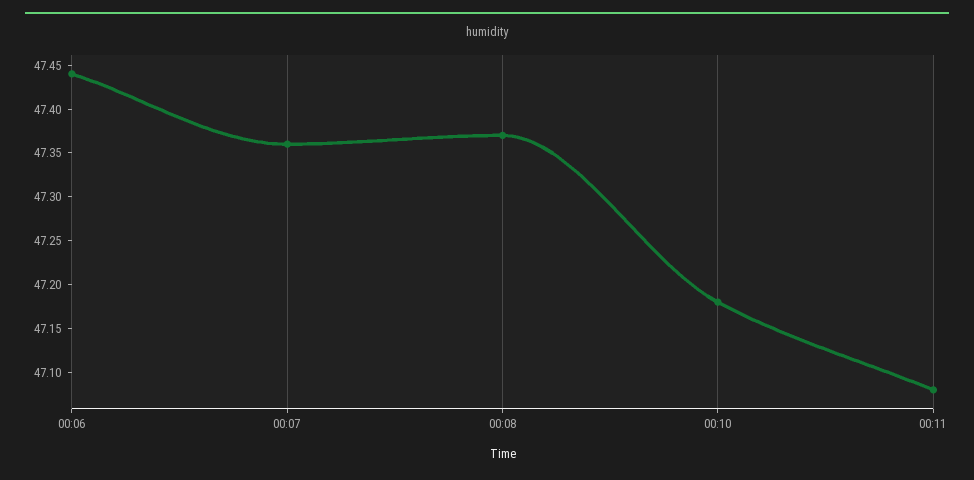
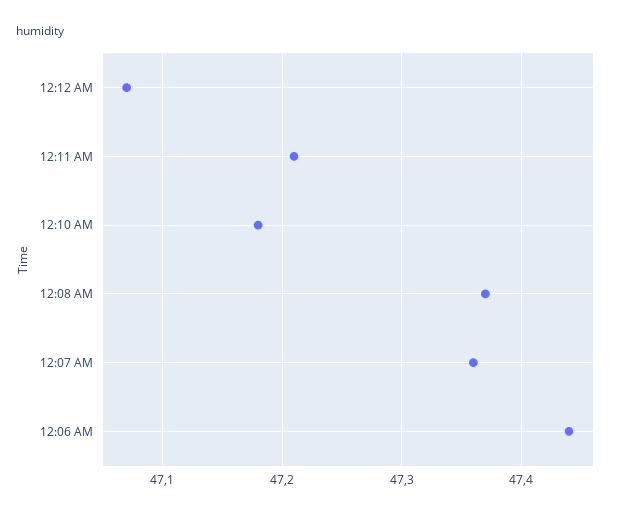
00:11: 47.08 -> 47.21
12:12 AM: none -> 47.07

